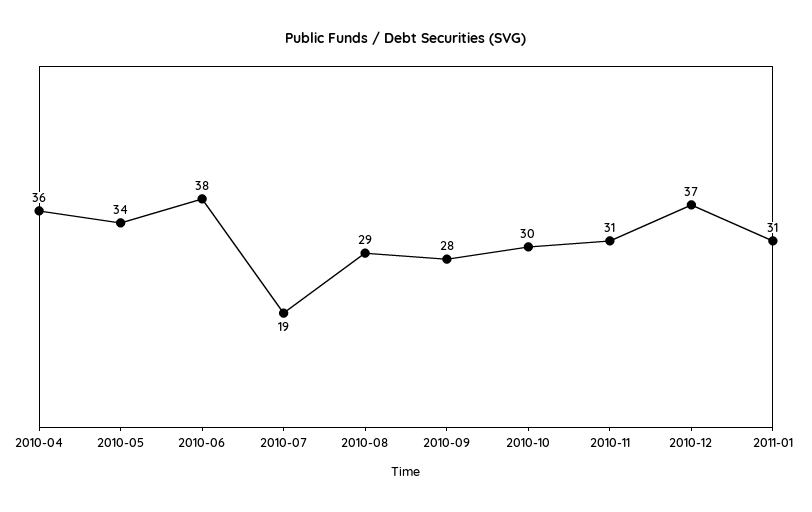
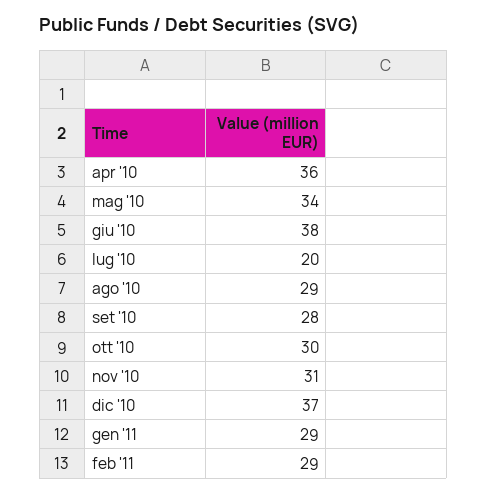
2010-07: 19 -> 20
2011-01: 31 -> 29
feb '11: none -> 29

